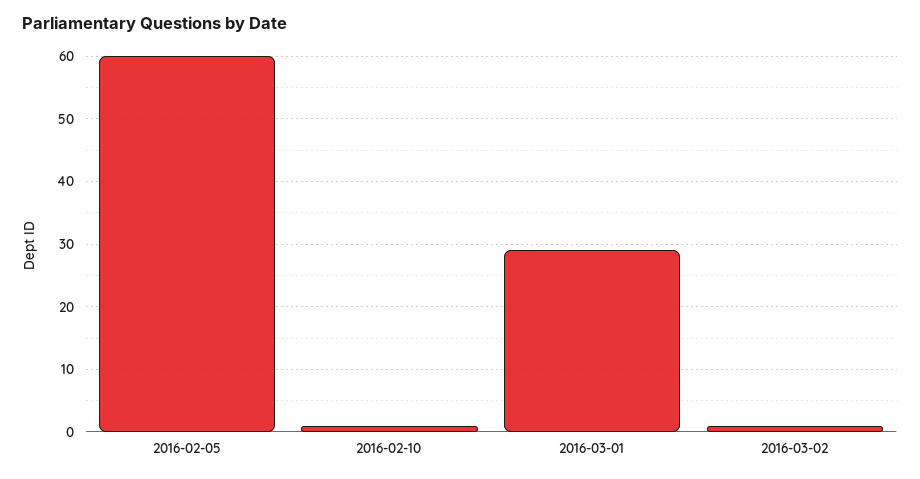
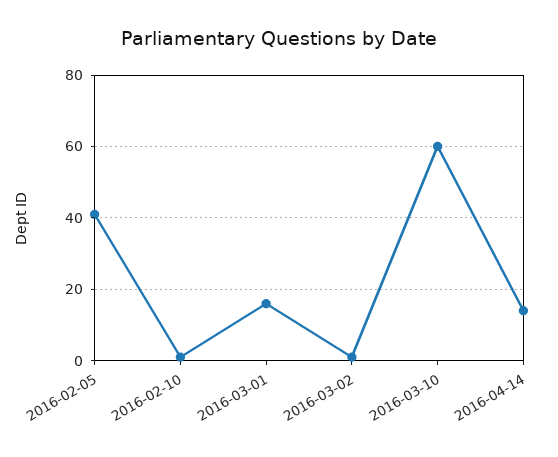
2016-02-05: 60 -> 40
2016-03-01: 29 -> 15
2016-03-10: none -> 60
2016-04-14: none -> 15

